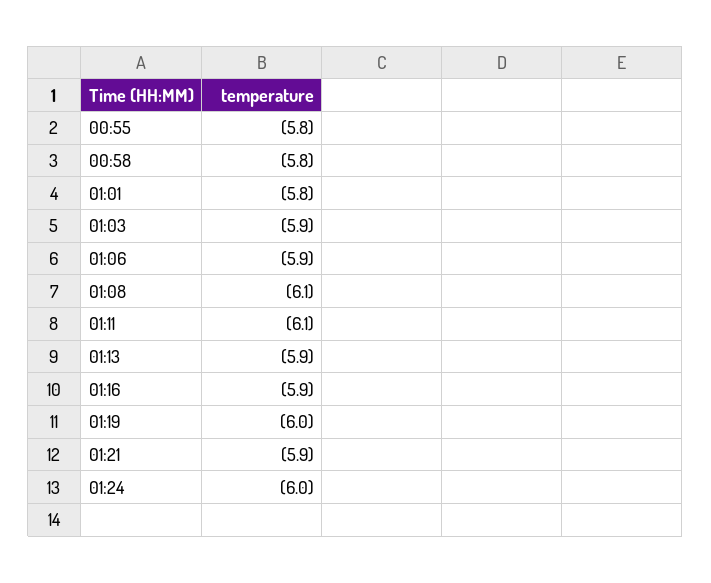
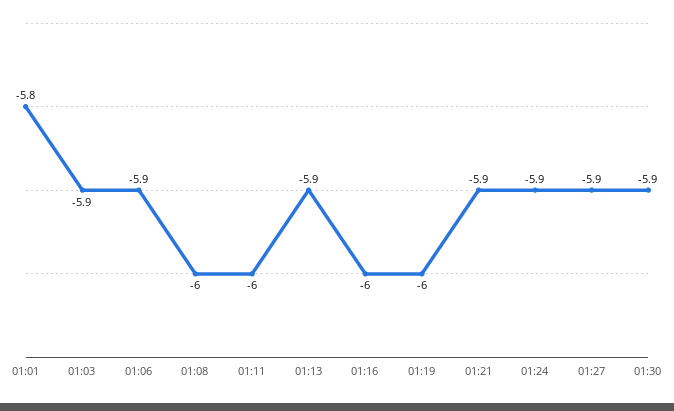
00:55: -5.8 -> none
00:58: -5.8 -> none
01:08: -6.1 -> -6
01:11: -6.1 -> -6
01:16: -5.9 -> -6
01:24: -6 -> -5.9
01:27: none -> -5.9
01:30: none -> -5.9

